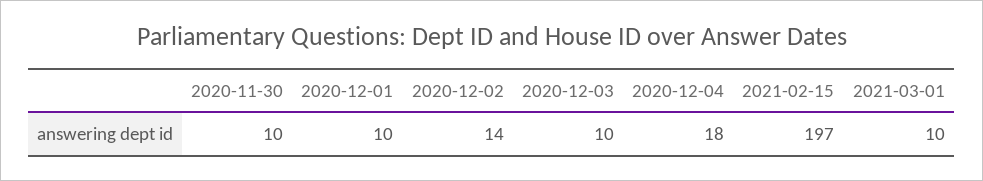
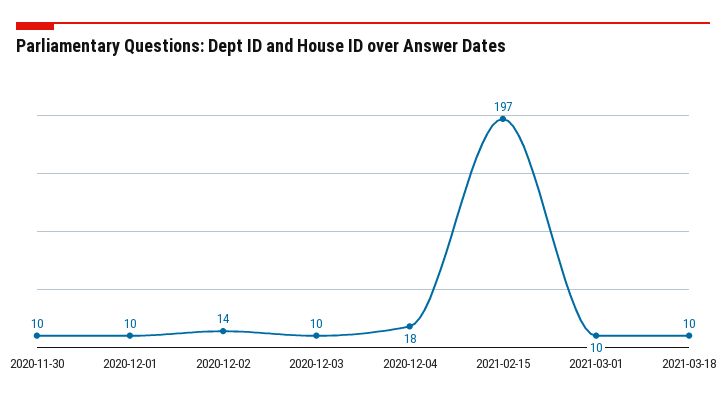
2021-03-18: none -> 10

